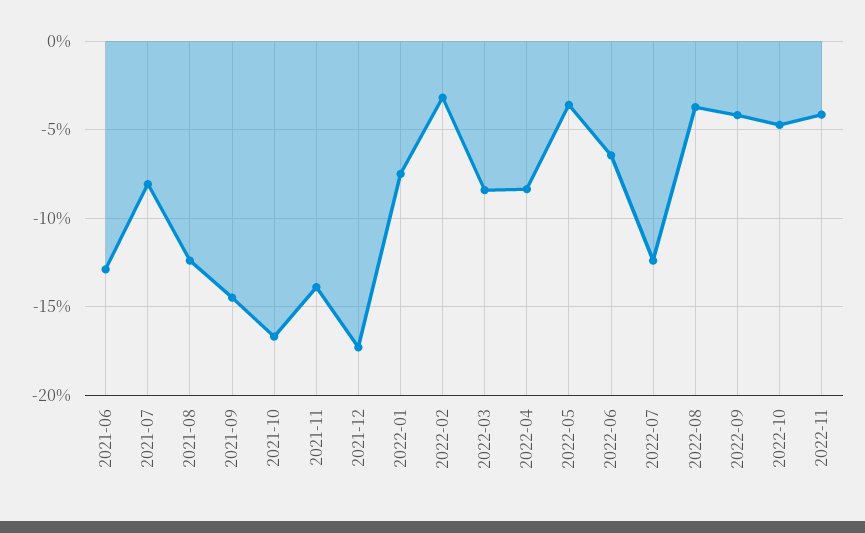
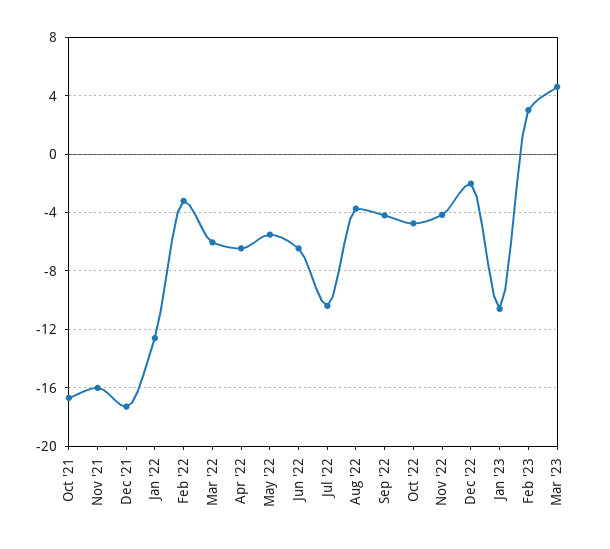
2021-06: -13 -> none
2021-07: -8 -> none
2021-08: -12.5 -> none
2021-09: -14.5 -> none
2021-11: -14 -> -16
2022-01: -7.5 -> -12.5
2022-03: -8.5 -> -6
2022-04: -8.5 -> -6.5
2022-05: -3.5 -> -5.5
2022-07: -12.5 -> -10.5
Dec '22: none -> -2
Jan '23: none -> -10.5
Feb '23: none -> 3
Mar '23: none -> 4.5

